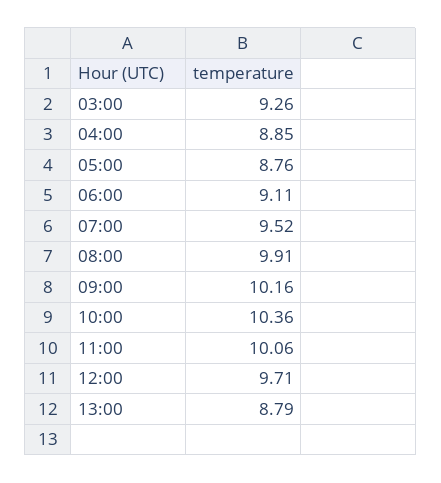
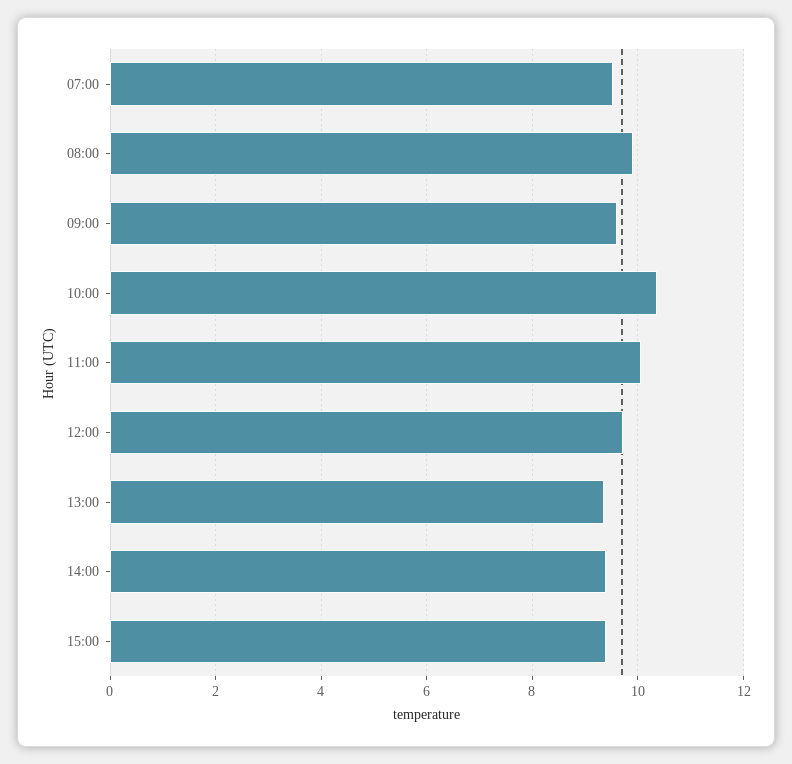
03:00: 9.26 -> none
04:00: 8.85 -> none
05:00: 8.76 -> none
06:00: 9.11 -> none
09:00: 10.16 -> 9.6
13:00: 8.79 -> 9.4
14:00: none -> 9.4
15:00: none -> 9.4

